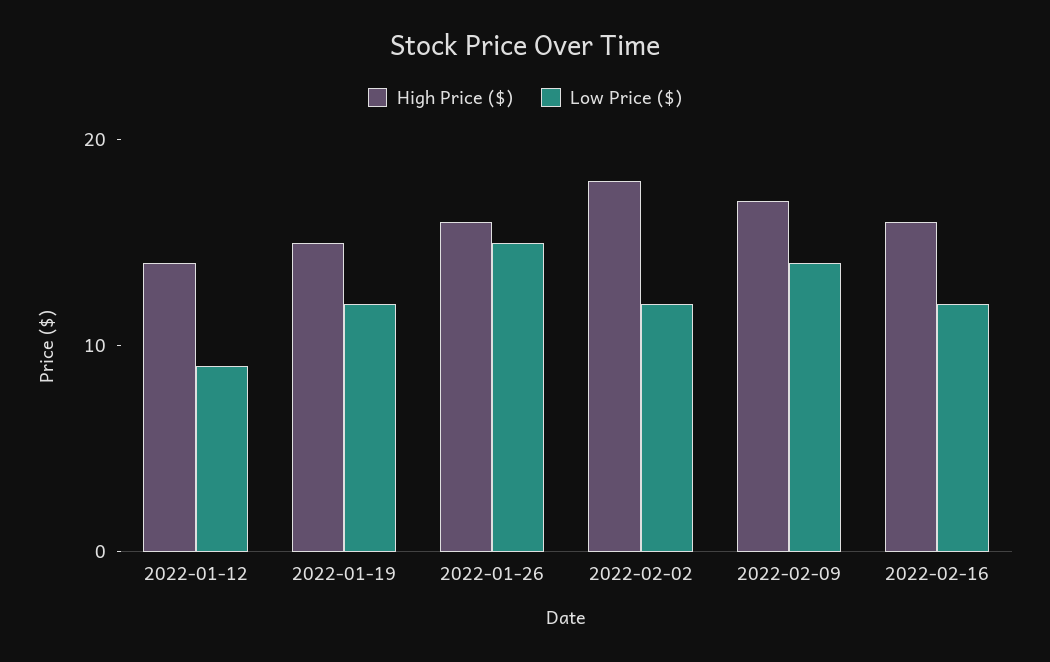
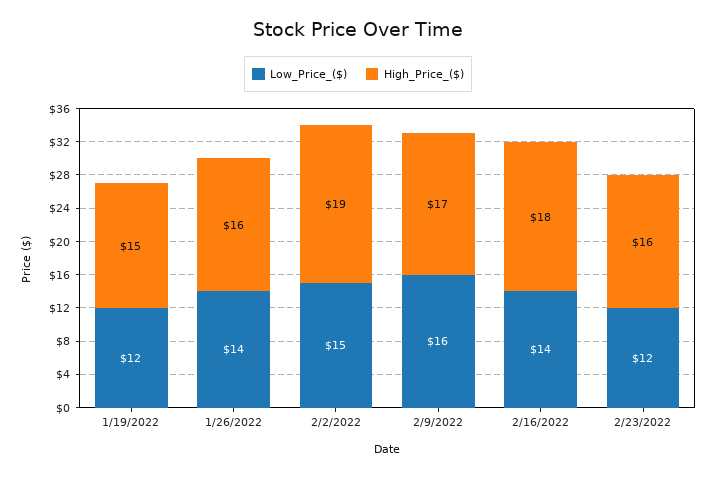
High Price ($), 2022-01-12: 14 -> none
Low Price ($), 2022-01-12: 9 -> none
Low Price ($), 2022-01-26: 15 -> 14
High Price ($), 2022-02-02: 18 -> 19
Low Price ($), 2022-02-02: 12 -> 15
Low Price ($), 2022-02-09: 14 -> 16
High Price ($), 2022-02-16: 16 -> 18
Low Price ($), 2022-02-16: 12 -> 14
Low Price ($), 2/23/2022: none -> 12
High Price ($), 2/23/2022: none -> 16

